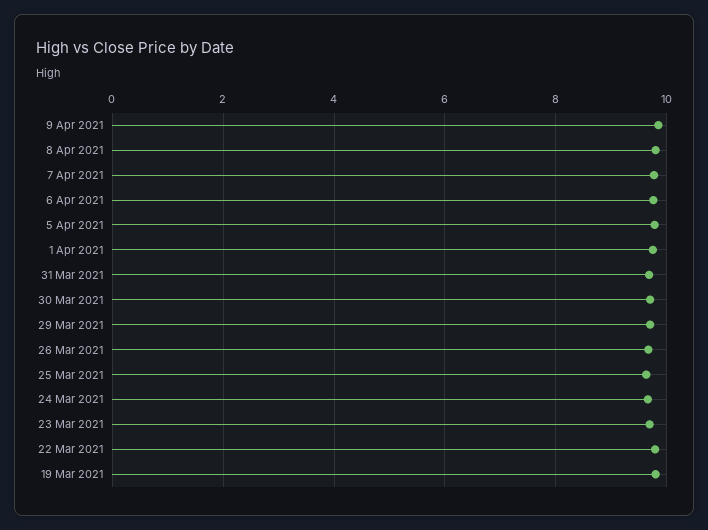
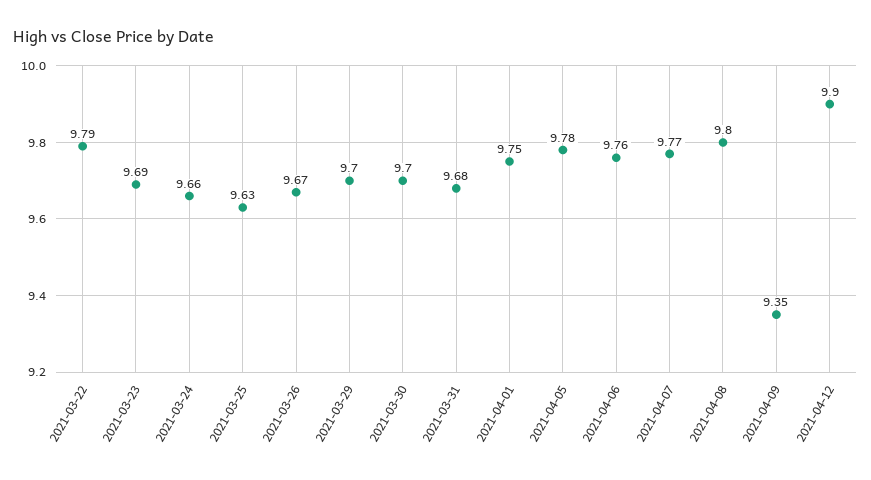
9 Apr 2021: 9.8 -> 9.35
19 Mar 2021: 9.8 -> none
2021-04-12: none -> 9.9

